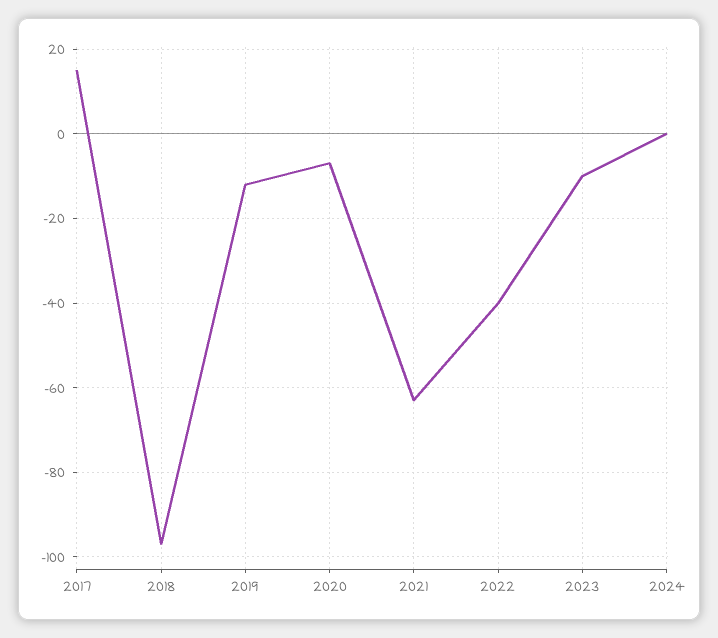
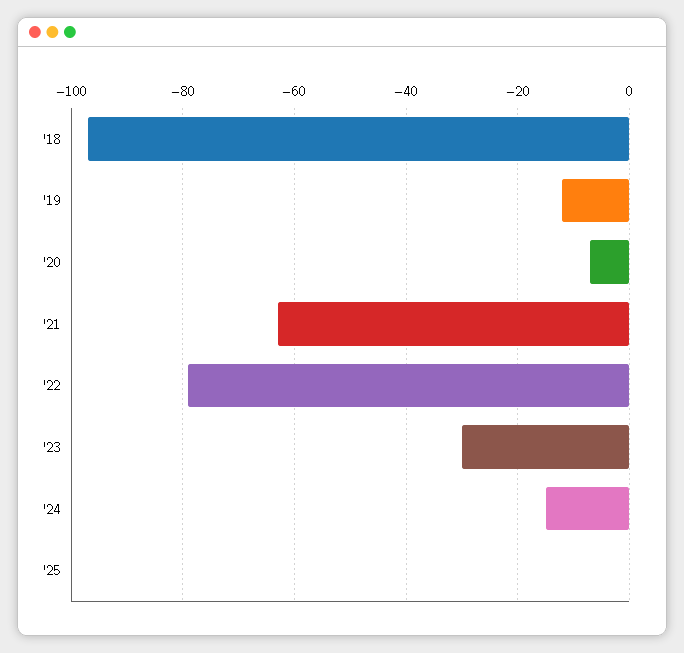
2017: 15 -> none
2022: -40 -> -80
2023: -10 -> -30
2024: 0 -> -15
'25: none -> 0

